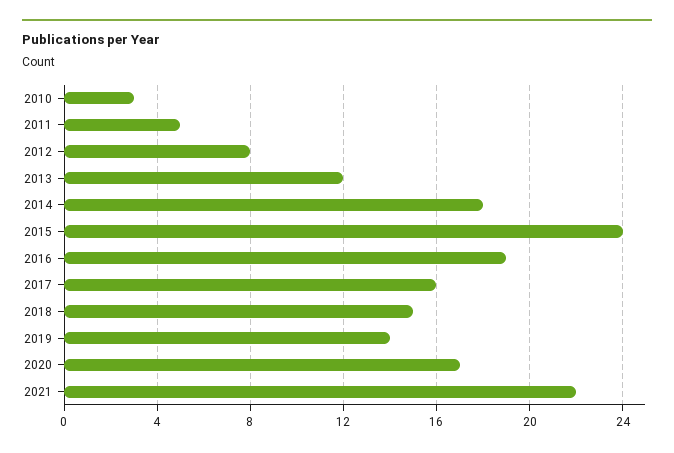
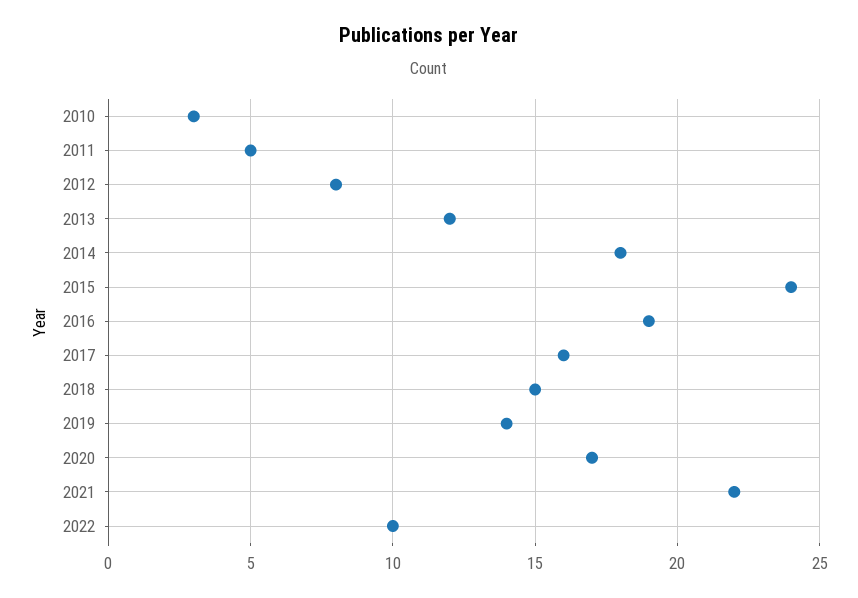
2022: none -> 10

